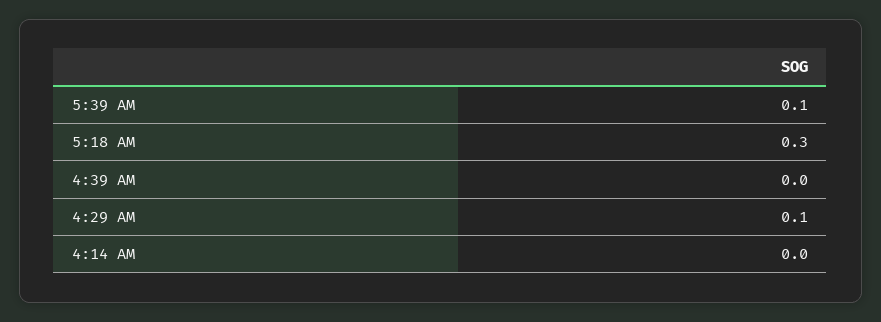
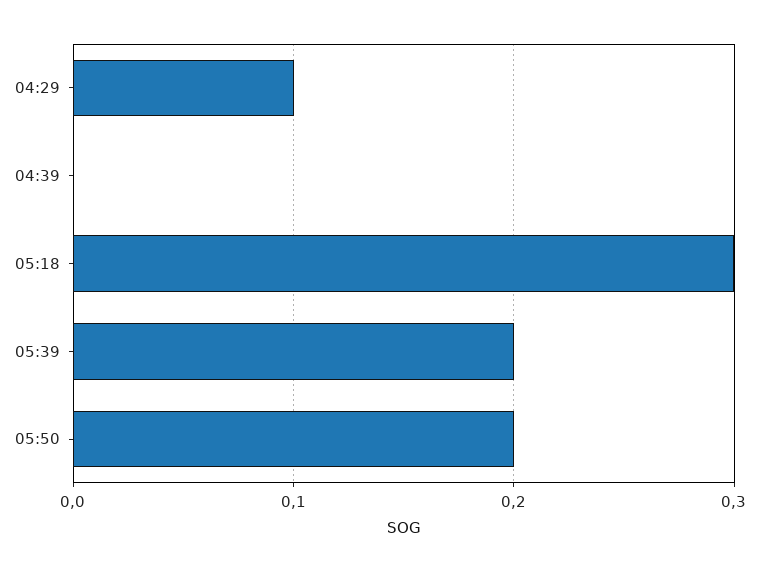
5:39 AM: 0.1 -> 0.2
4:14 AM: 0 -> none
05:50: none -> 0.2

